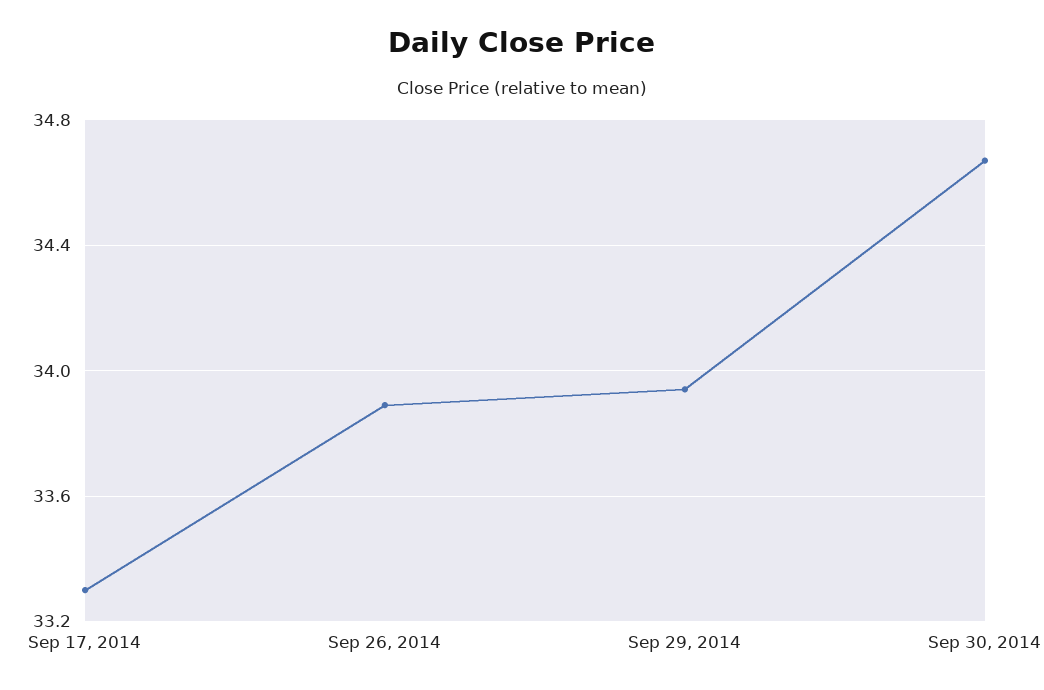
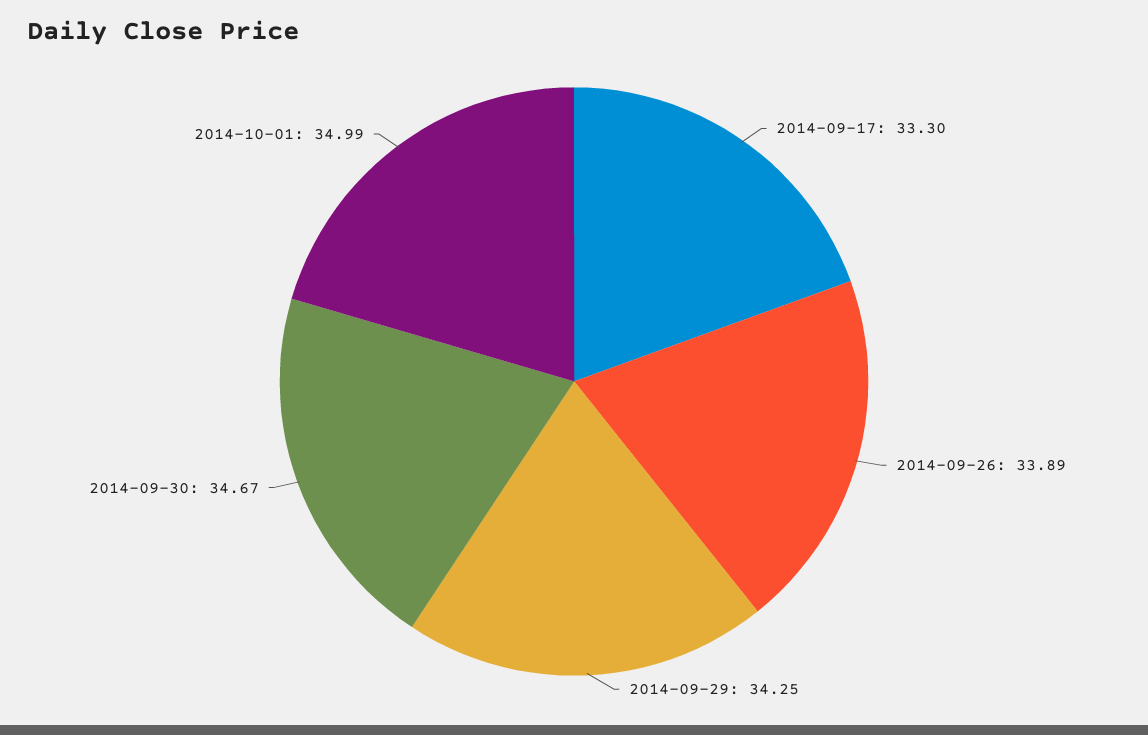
Sep 29, 2014: 33.95 -> 34.25
2014-10-01: none -> 34.99

